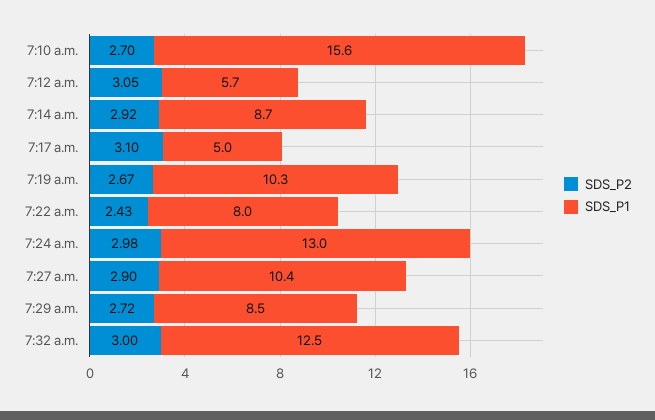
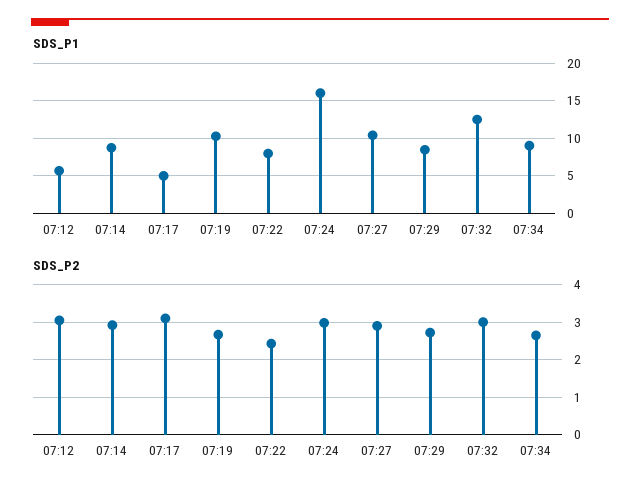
SDS_P2, 7:10 a.m.: 2.7 -> none
SDS_P1, 7:10 a.m.: 15.6 -> none
SDS_P1, 7:24 a.m.: 13 -> 16
SDS_P1, 07:34: none -> 9
SDS_P2, 07:34: none -> 2.6

